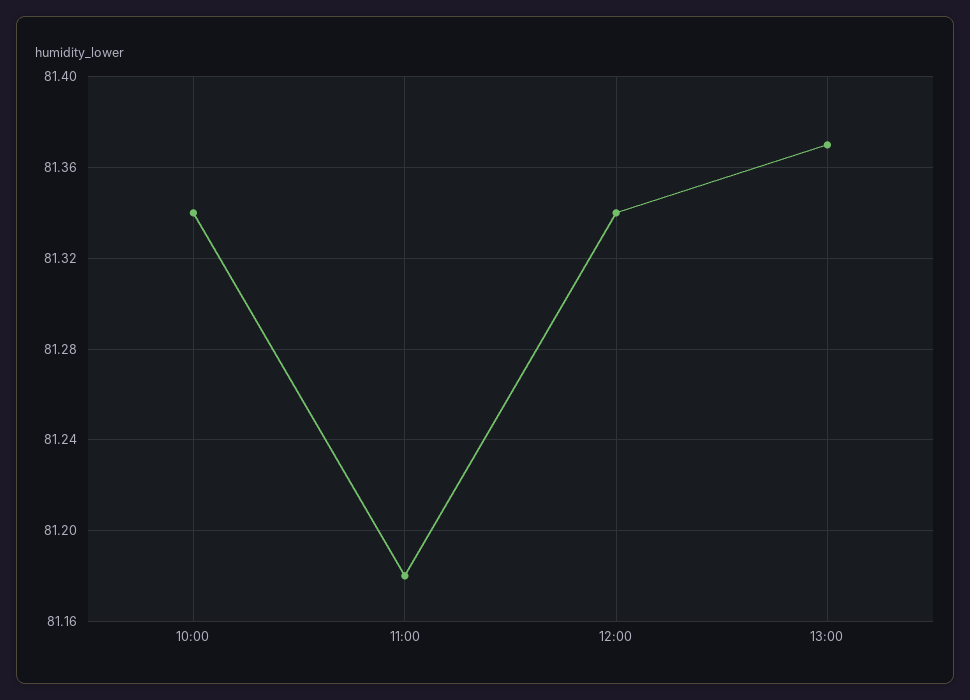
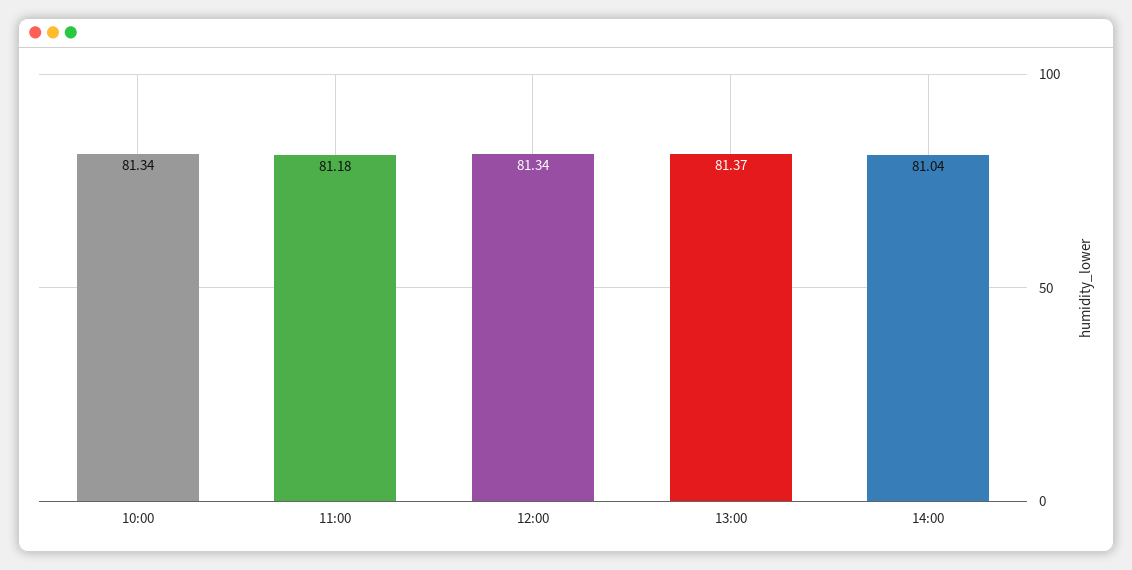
14:00: none -> 81.04

